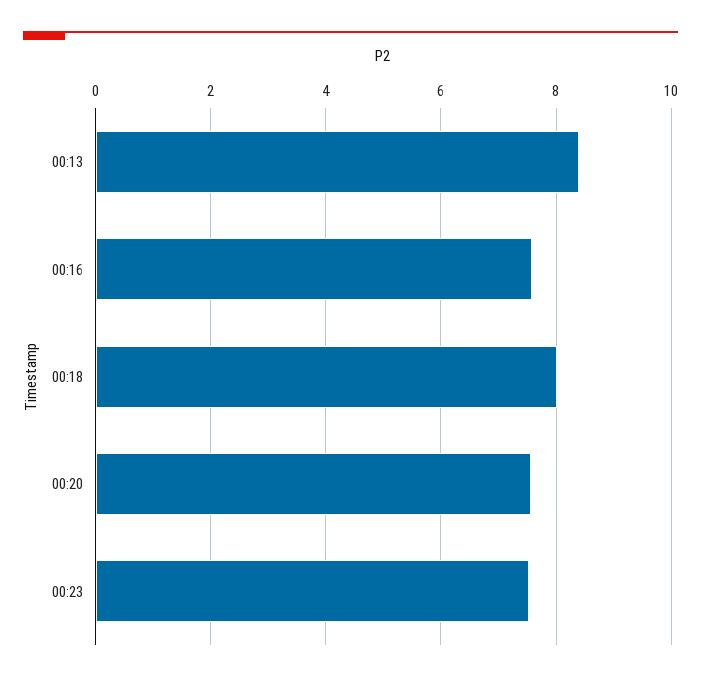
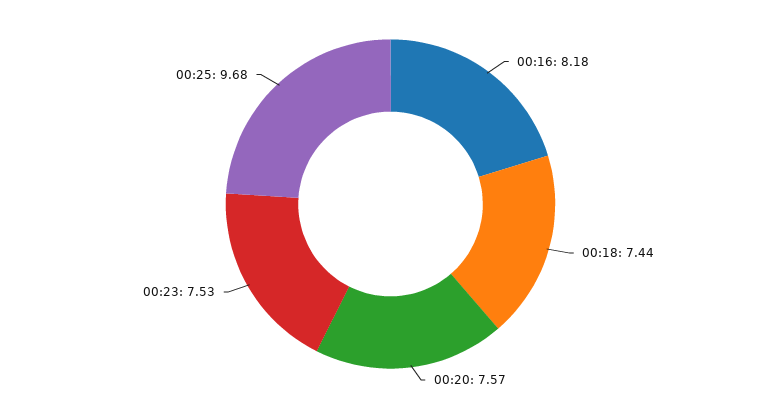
00:13: 8.4 -> none
00:16: 7.6 -> 8.18
00:18: 8 -> 7.44
00:25: none -> 9.68

